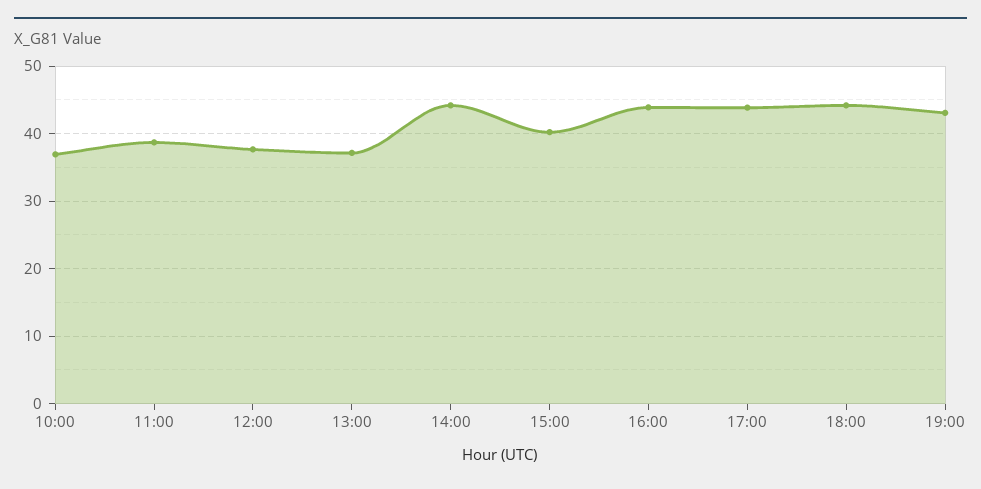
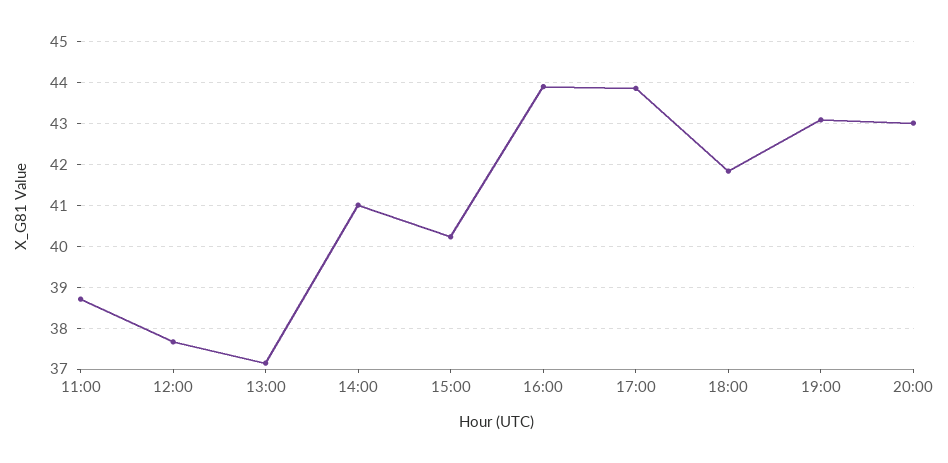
10:00: 37 -> none
14:00: 44 -> 41
18:00: 44 -> 41.8
20:00: none -> 43

